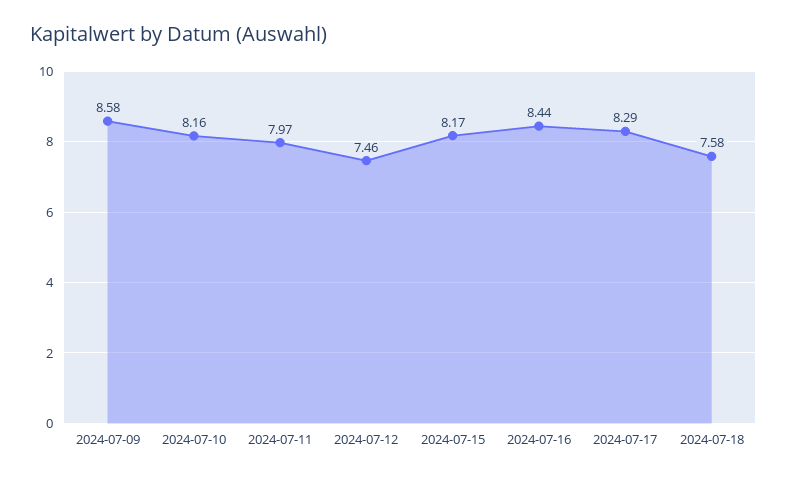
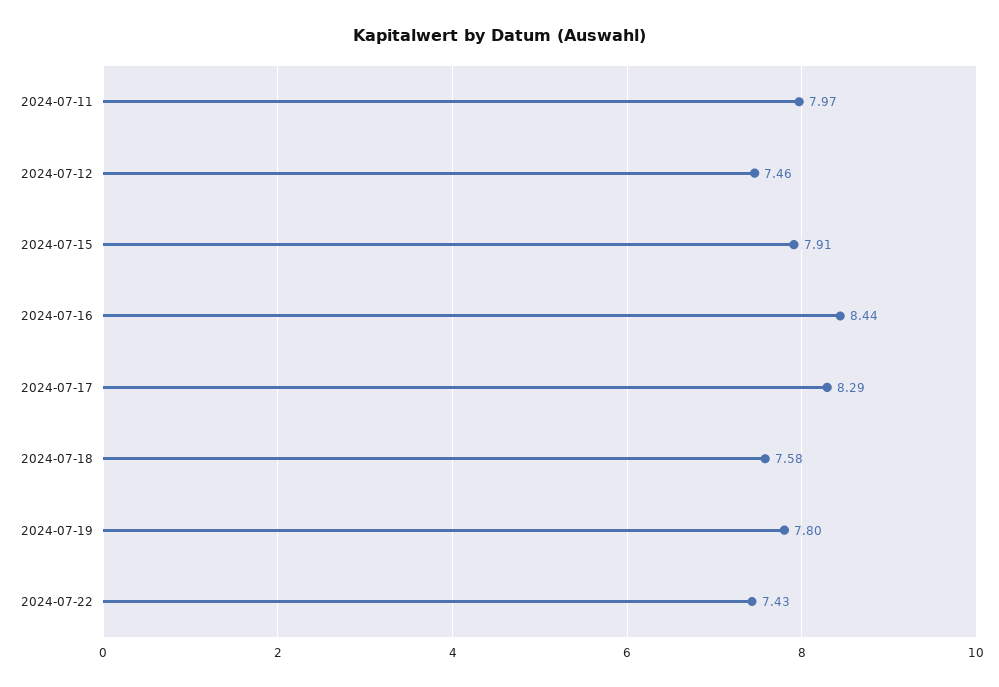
2024-07-09: 8.58 -> none
2024-07-10: 8.16 -> none
2024-07-15: 8.17 -> 7.91
2024-07-19: none -> 7.8
2024-07-22: none -> 7.43

